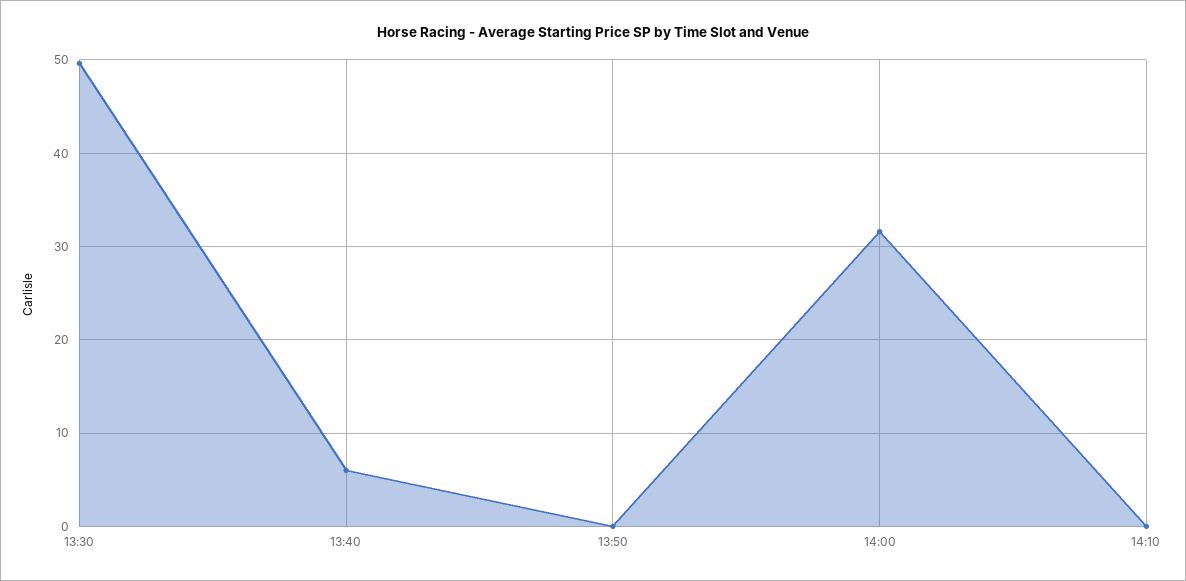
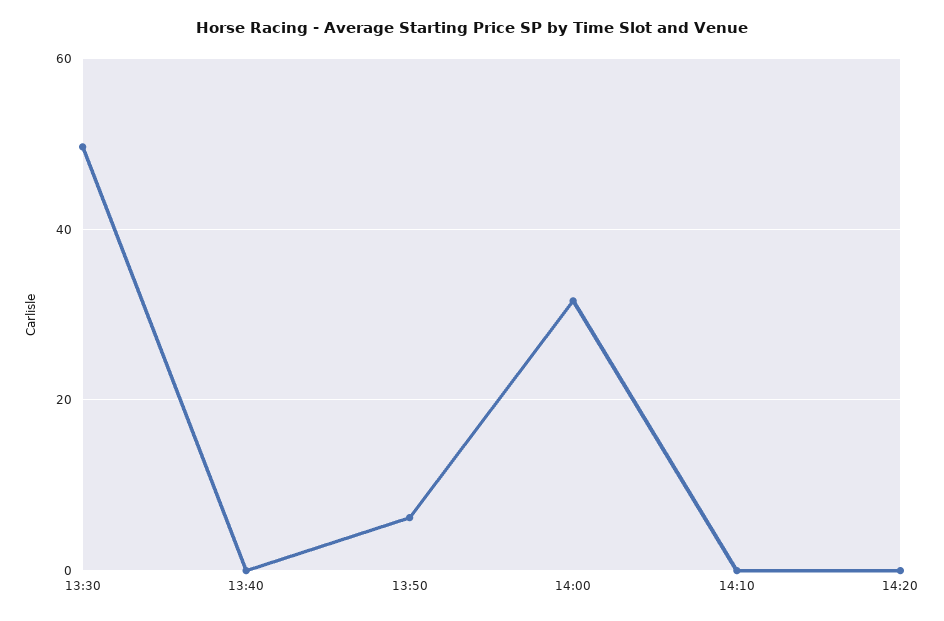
13:40: 6 -> 0
13:50: 0 -> 6
14:20: none -> 0

